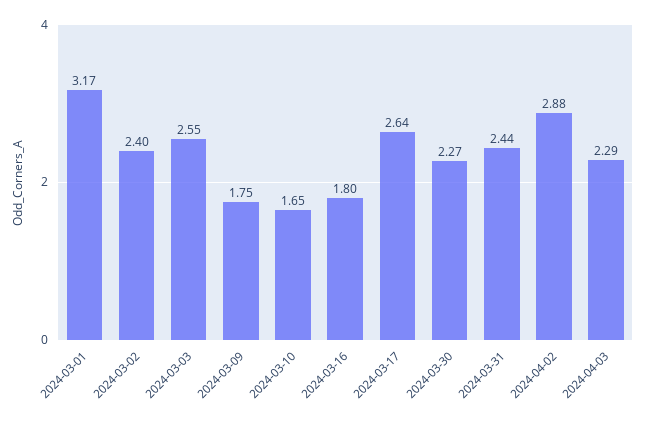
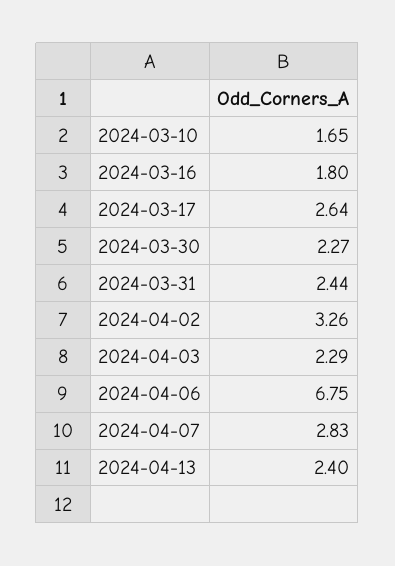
2024-03-01: 3.17 -> none
2024-03-02: 2.4 -> none
2024-03-03: 2.55 -> none
2024-03-09: 1.75 -> none
2024-04-02: 2.88 -> 3.26
2024-04-06: none -> 6.75
2024-04-07: none -> 2.83
2024-04-13: none -> 2.4

